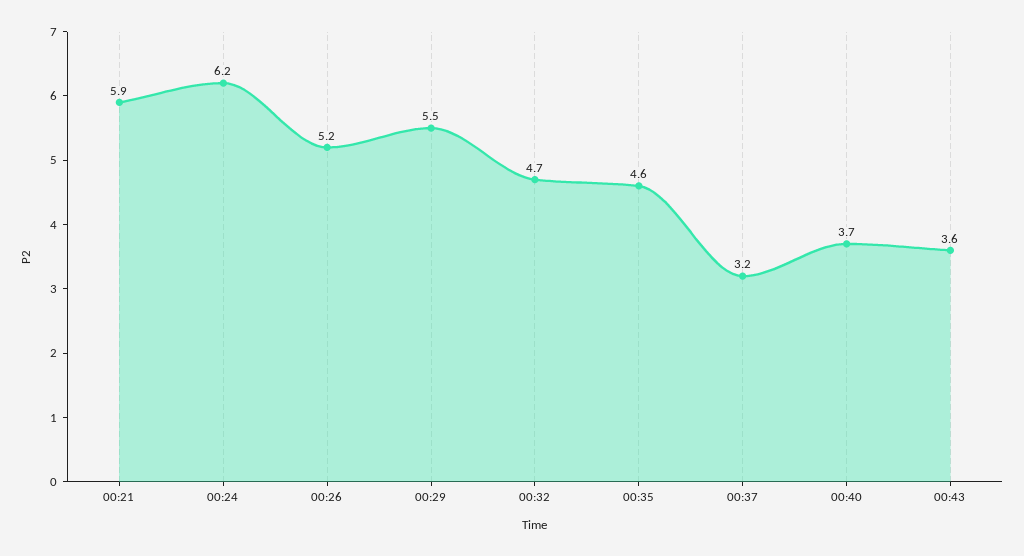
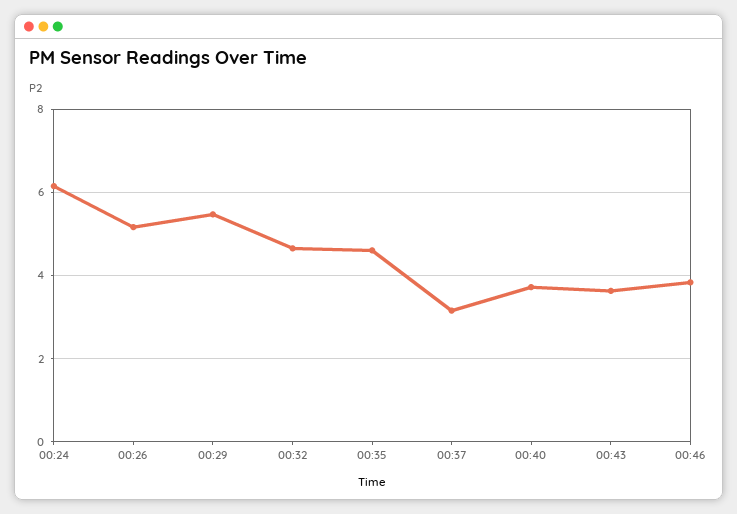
00:21: 5.9 -> none
00:46: none -> 3.8

